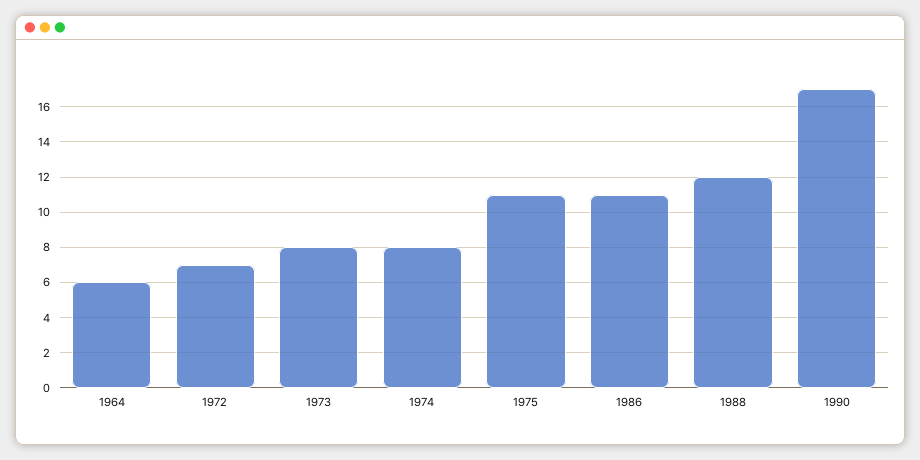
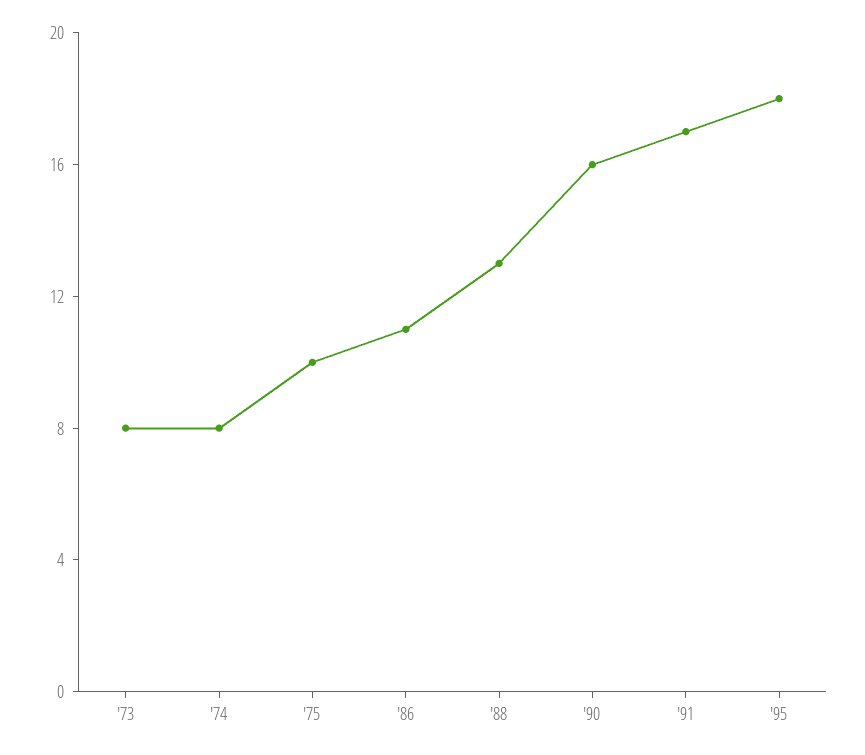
1964: 6 -> none
1972: 7 -> none
1975: 11 -> 10
1988: 12 -> 13
1990: 17 -> 16
'91: none -> 17
'95: none -> 18

